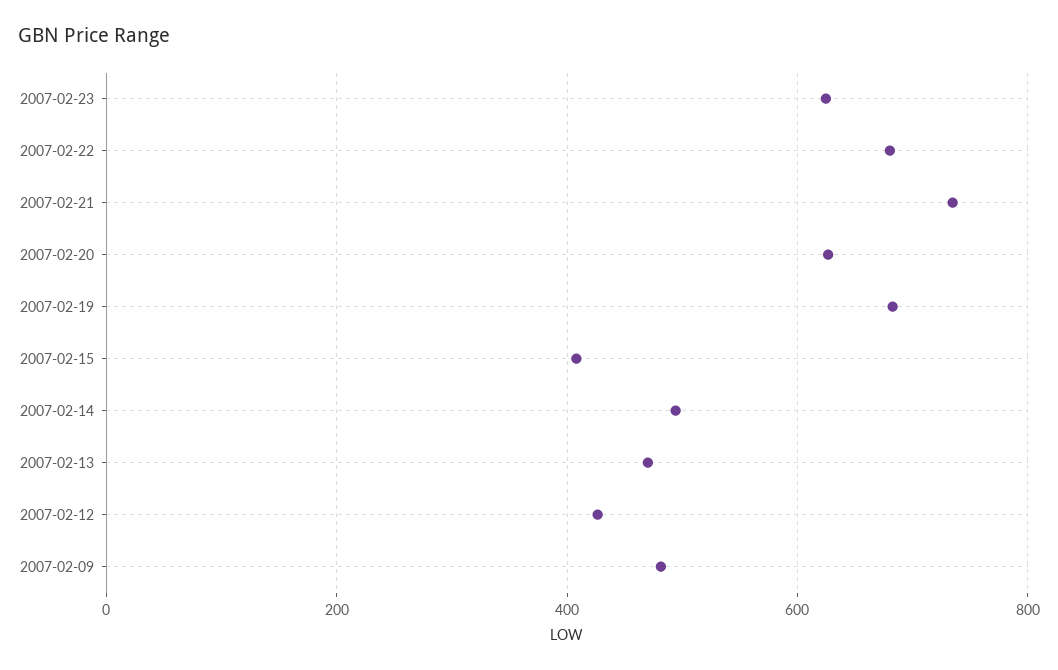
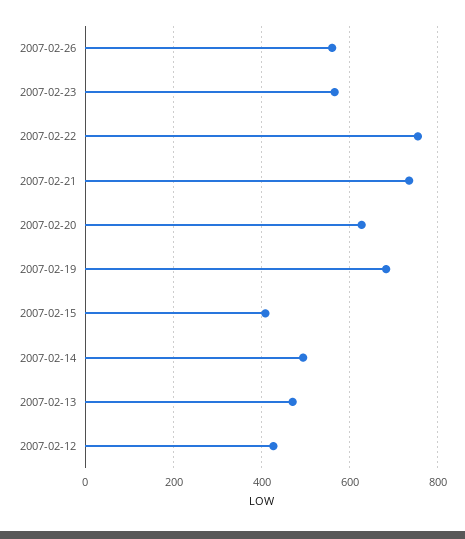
2007-02-23: 620 -> 560
2007-02-22: 680 -> 760
2007-02-09: 480 -> none
2007-02-26: none -> 560

